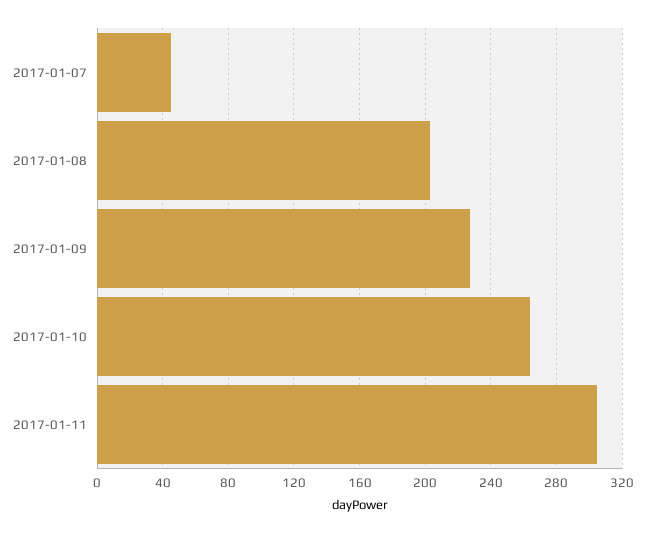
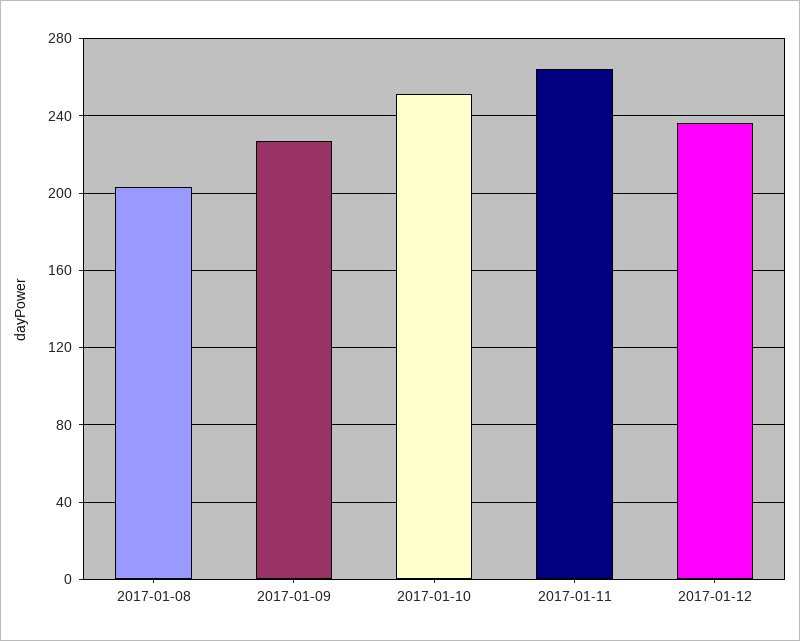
2017-01-07: 45 -> none
2017-01-10: 265 -> 250
2017-01-11: 305 -> 265
2017-01-12: none -> 235

